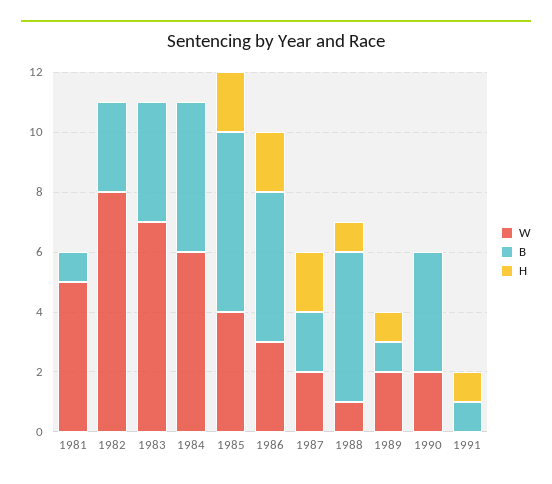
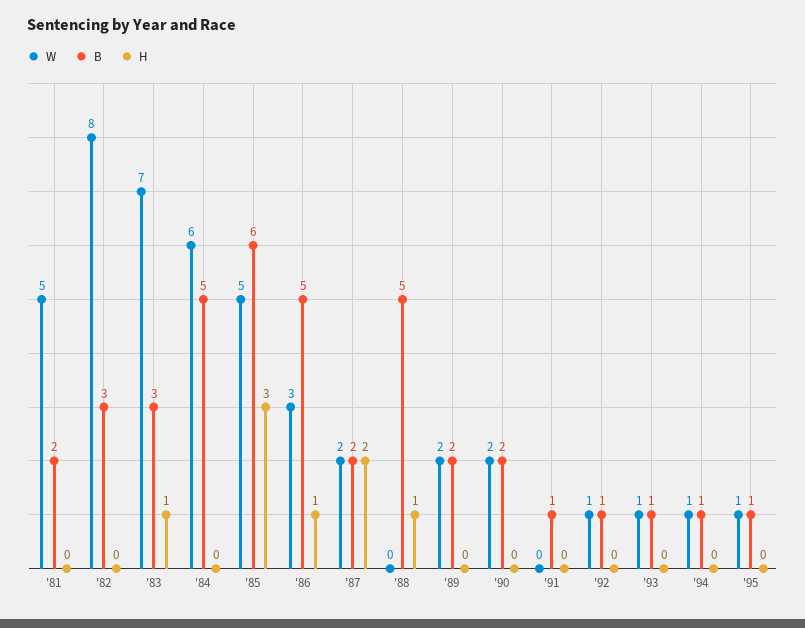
B, 1981: 1 -> 2
B, 1983: 4 -> 3
H, 1983: 0 -> 1
W, 1985: 4 -> 5
H, 1985: 2 -> 3
H, 1986: 2 -> 1
W, 1988: 1 -> 0
B, 1989: 1 -> 2
H, 1989: 1 -> 0
B, 1990: 4 -> 2
H, 1991: 1 -> 0
W, '92: none -> 1
B, '92: none -> 1
H, '92: none -> 0
W, '93: none -> 1
B, '93: none -> 1
H, '93: none -> 0
W, '94: none -> 1
B, '94: none -> 1
H, '94: none -> 0
W, '95: none -> 1
B, '95: none -> 1
H, '95: none -> 0

